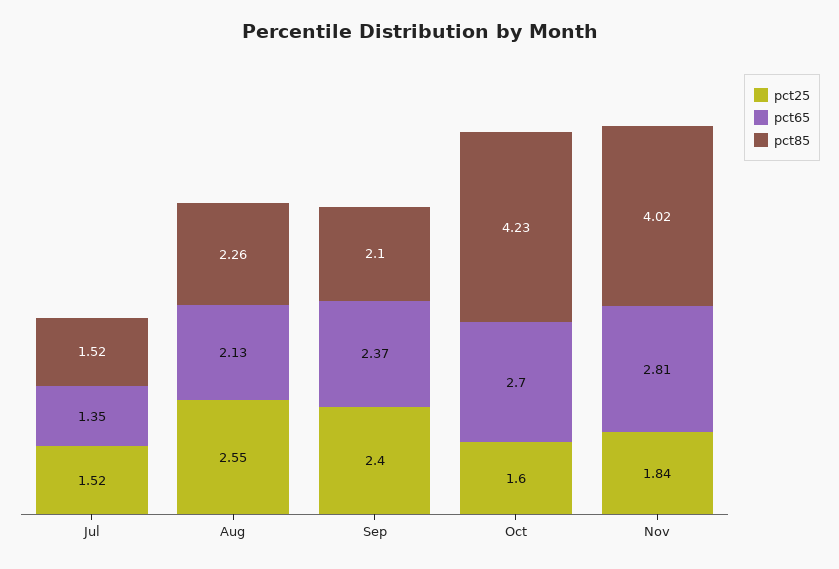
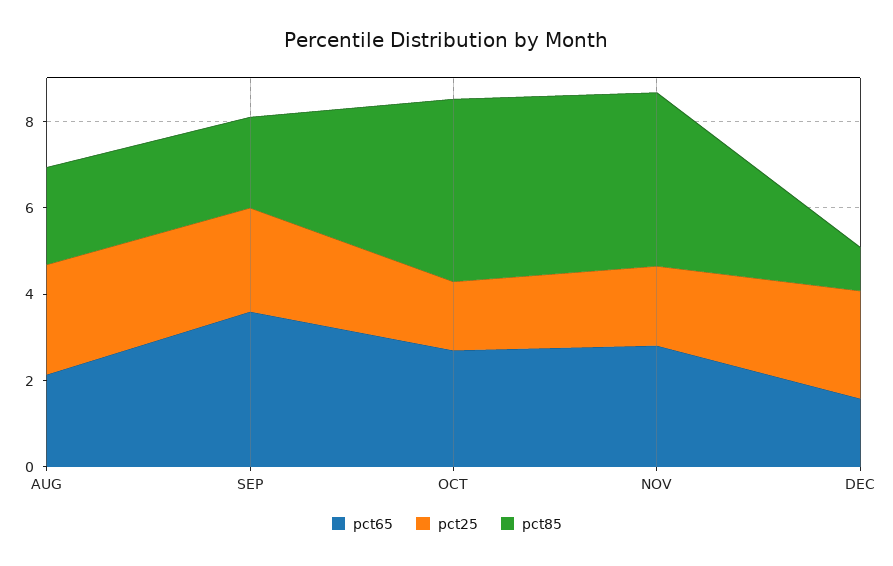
pct25, Jul: 1.52 -> none
pct65, Jul: 1.35 -> none
pct85, Jul: 1.52 -> none
pct65, Sep: 2.37 -> 3.5
pct65, DEC: none -> 1.5
pct25, DEC: none -> 2.5
pct85, DEC: none -> 1

